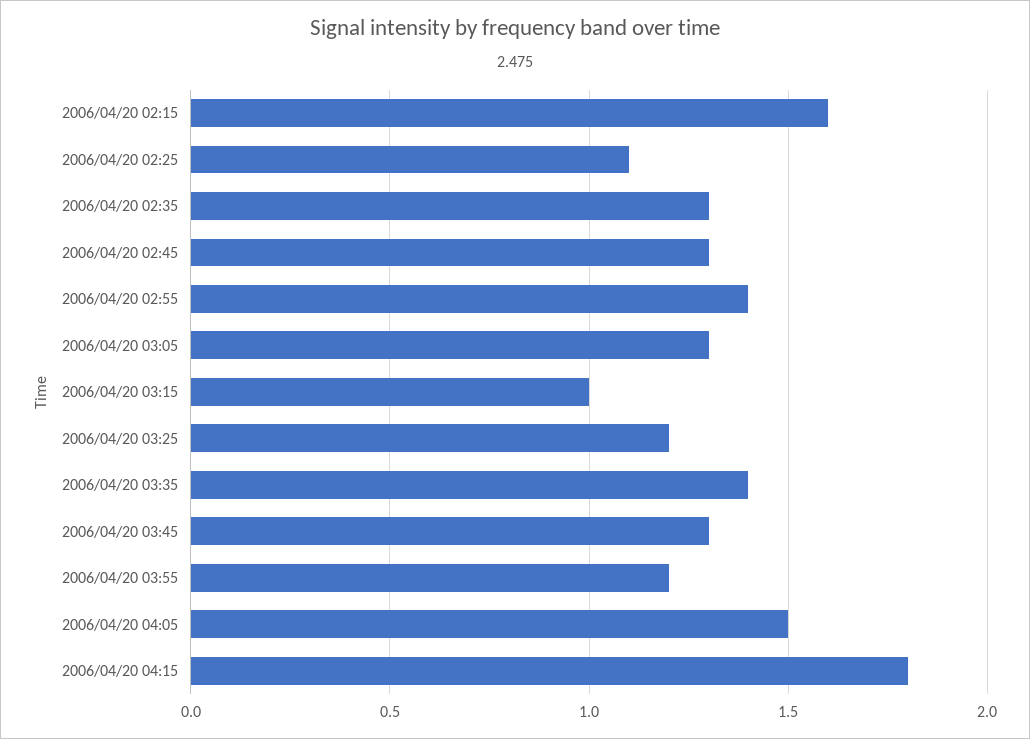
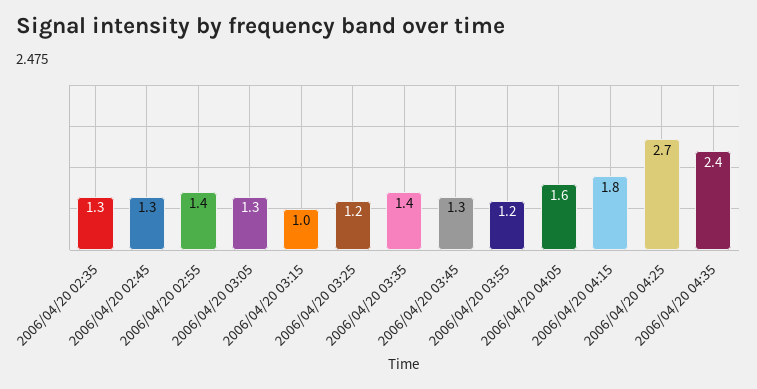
2006/04/20 02:15: 1.6 -> none
2006/04/20 02:25: 1.1 -> none
2006/04/20 04:05: 1.5 -> 1.6
2006/04/20 04:25: none -> 2.7
2006/04/20 04:35: none -> 2.4

